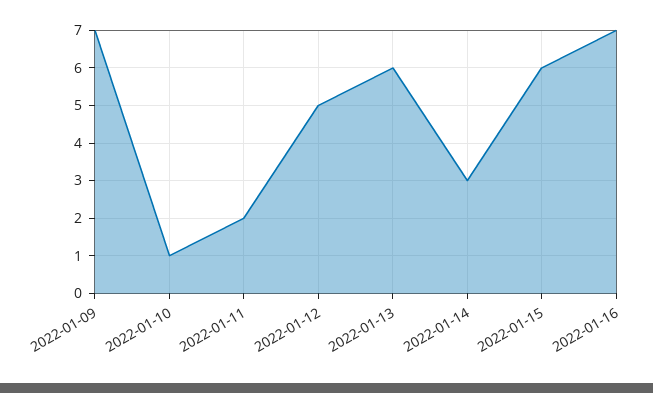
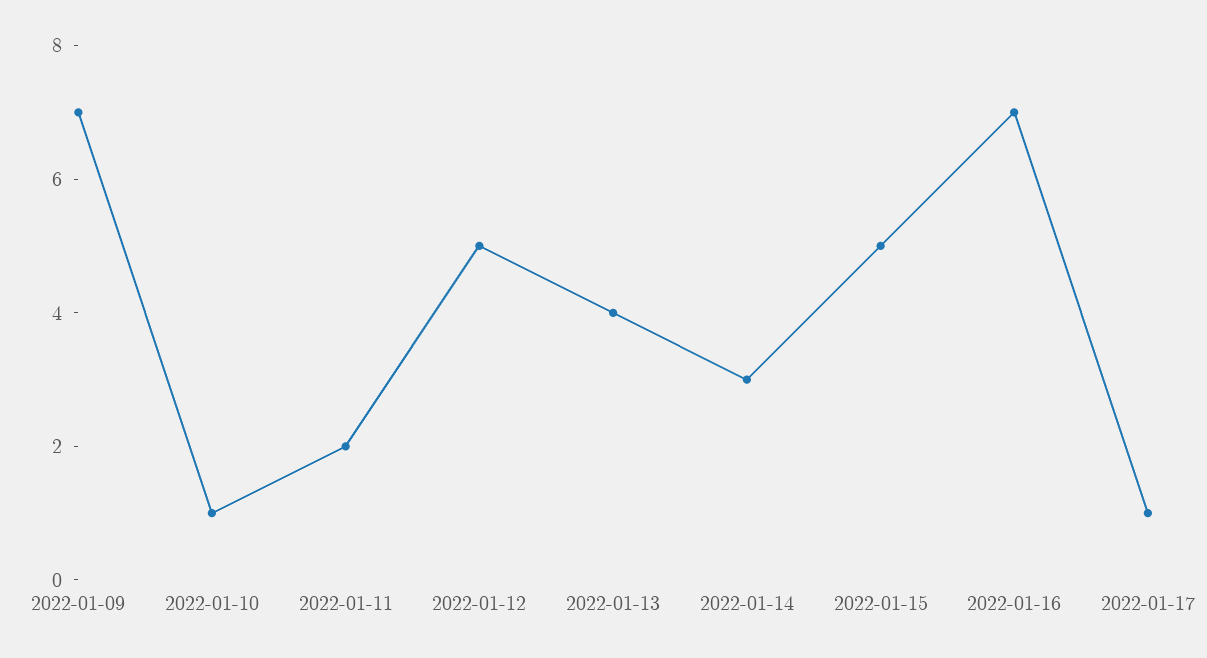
2022-01-13: 6 -> 4
2022-01-15: 6 -> 5
2022-01-17: none -> 1

